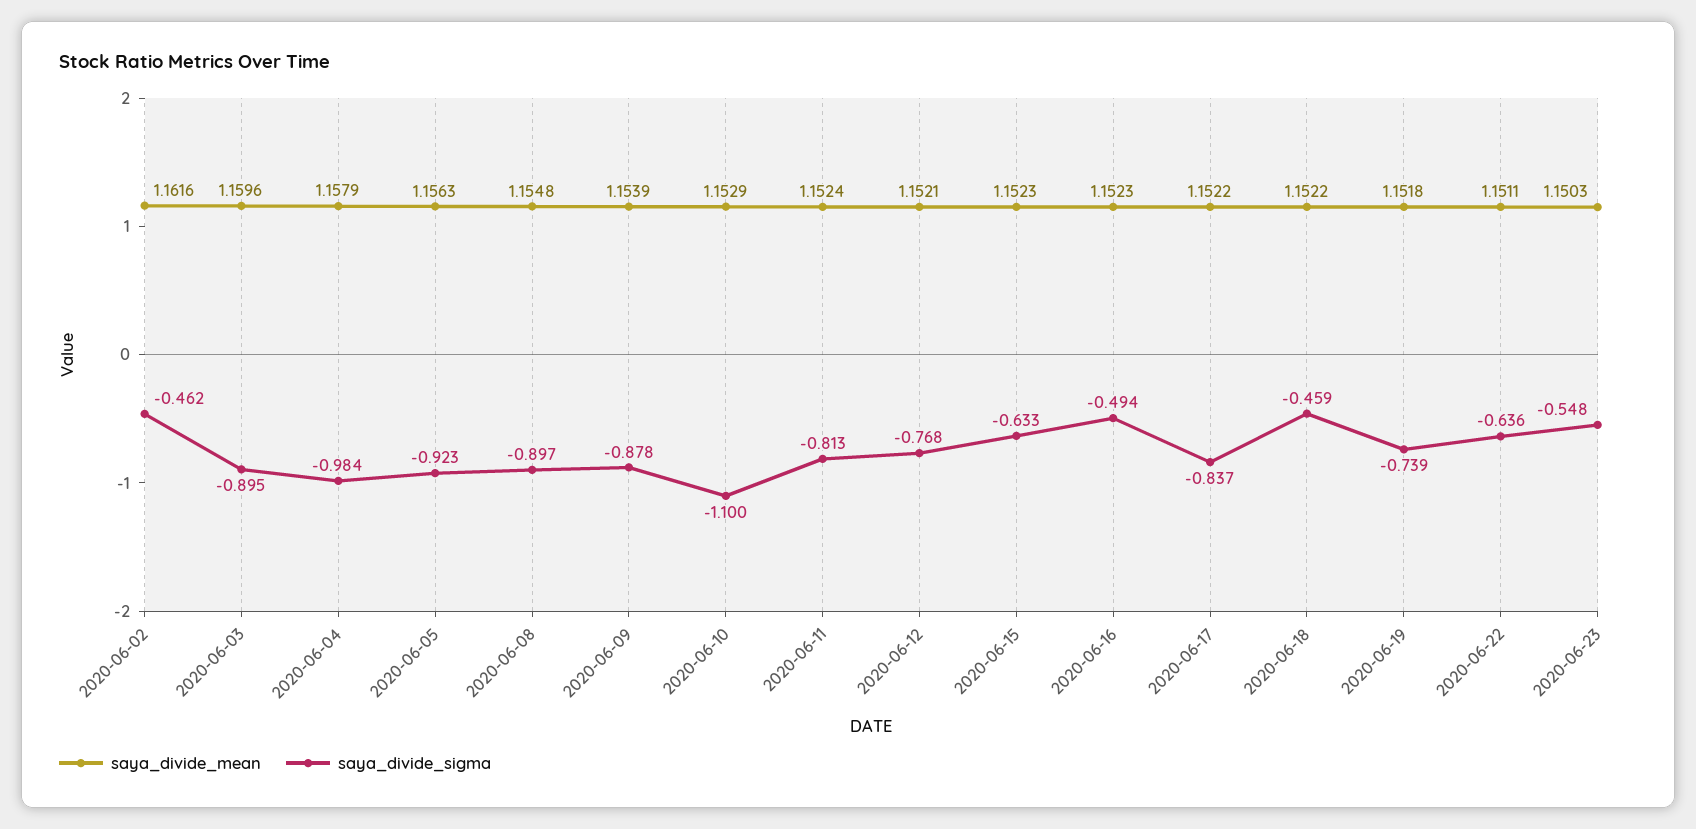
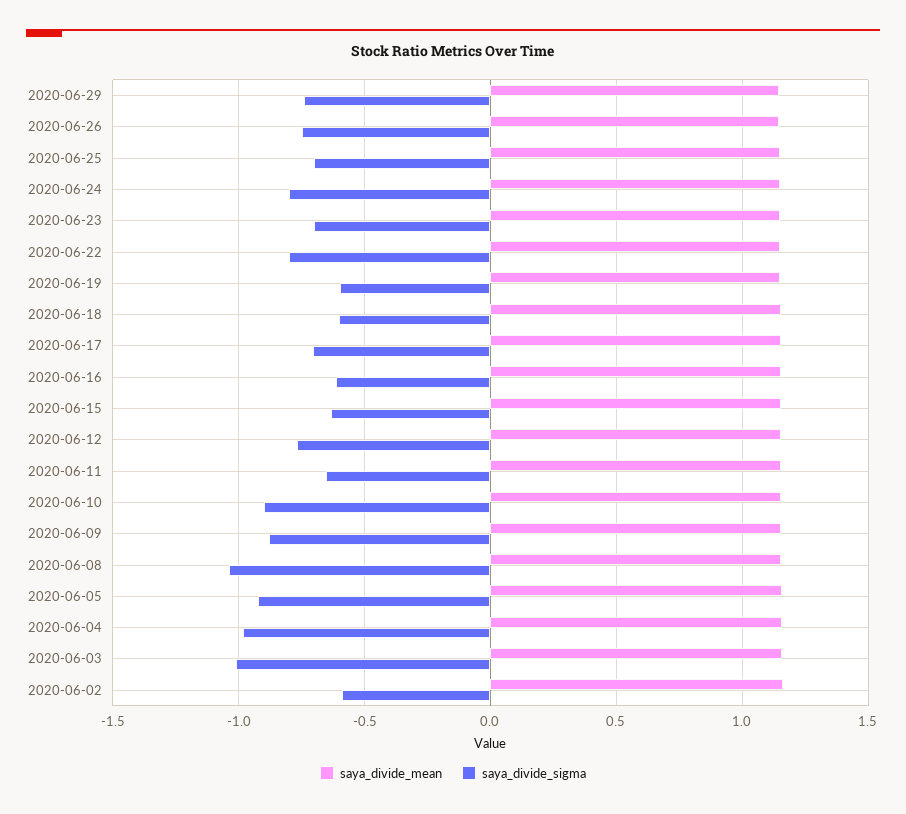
saya_divide_sigma, 2020-06-02: -0.462 -> -0.6
saya_divide_sigma, 2020-06-03: -0.895 -> -1
saya_divide_sigma, 2020-06-08: -0.897 -> -1.05
saya_divide_sigma, 2020-06-10: -1.1 -> -0.9
saya_divide_sigma, 2020-06-11: -0.813 -> -0.65
saya_divide_sigma, 2020-06-16: -0.494 -> -0.6
saya_divide_sigma, 2020-06-17: -0.837 -> -0.7
saya_divide_sigma, 2020-06-18: -0.459 -> -0.6
saya_divide_sigma, 2020-06-19: -0.739 -> -0.6
saya_divide_sigma, 2020-06-22: -0.636 -> -0.8
saya_divide_sigma, 2020-06-23: -0.548 -> -0.7
saya_divide_mean, 2020-06-29: none -> 1.15
saya_divide_sigma, 2020-06-29: none -> -0.75
saya_divide_mean, 2020-06-26: none -> 1.15
saya_divide_sigma, 2020-06-26: none -> -0.75
saya_divide_mean, 2020-06-25: none -> 1.15
saya_divide_sigma, 2020-06-25: none -> -0.7
saya_divide_mean, 2020-06-24: none -> 1.15
saya_divide_sigma, 2020-06-24: none -> -0.8

